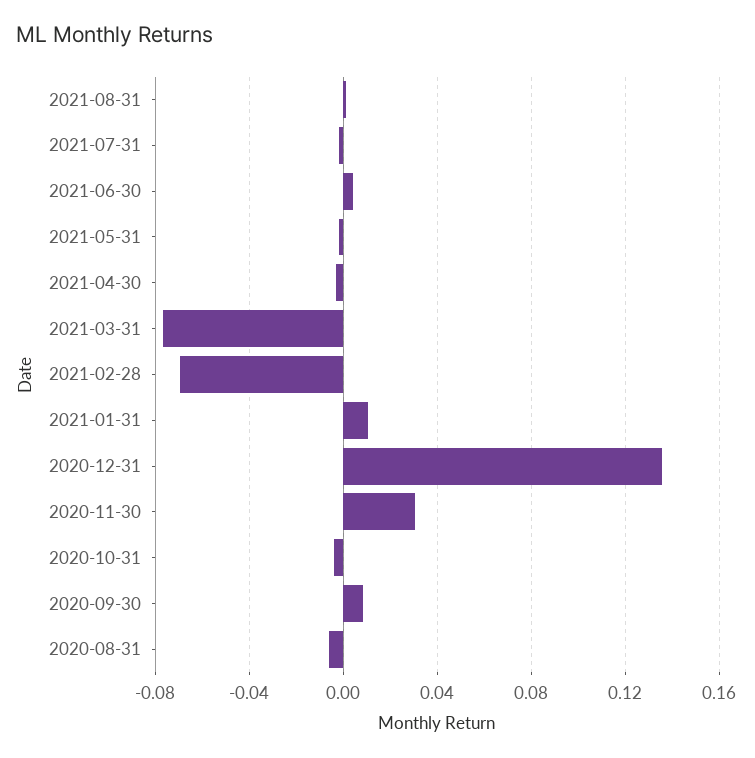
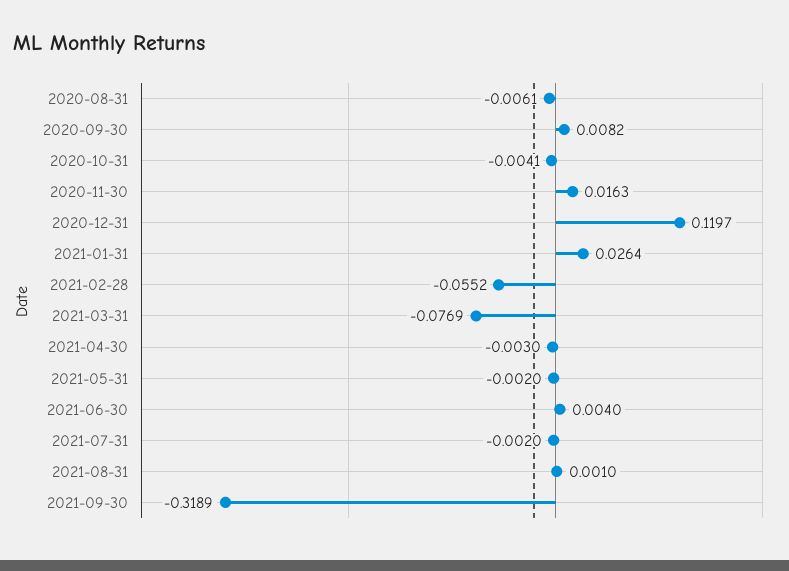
2021-02-28: -0.07 -> -0.0552
2021-01-31: 0.01 -> 0.0264
2020-12-31: 0.135 -> 0.1197
2020-11-30: 0.03 -> 0.0163
2021-09-30: none -> -0.3189

